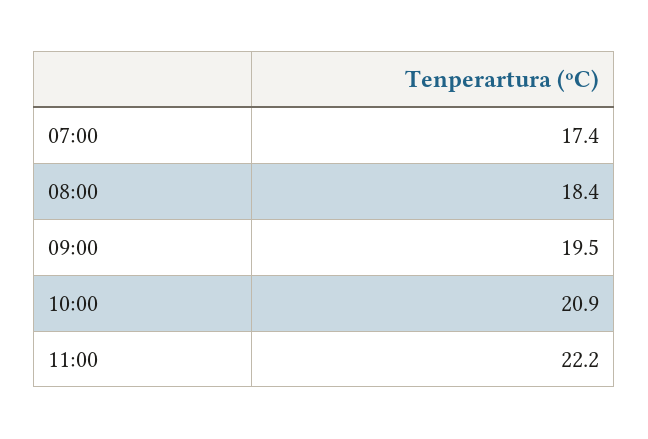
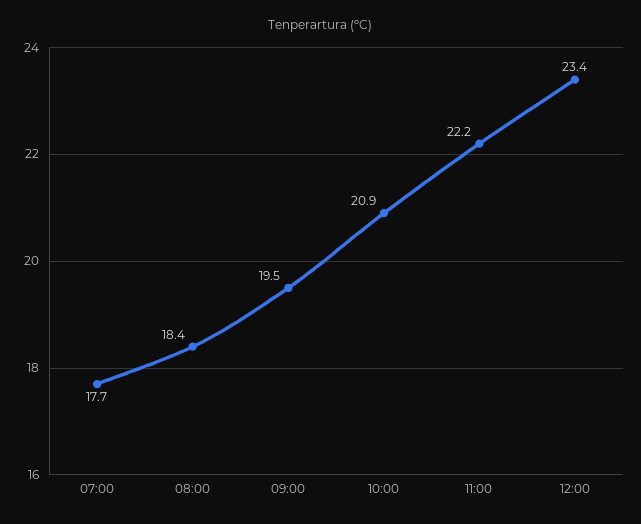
07:00: 17.4 -> 17.7
12:00: none -> 23.4

